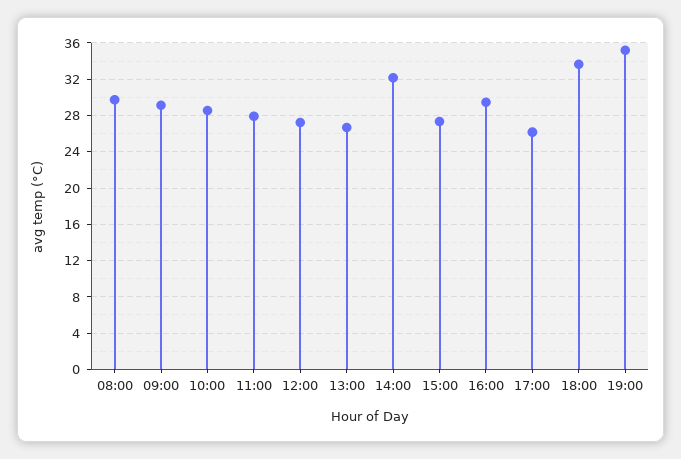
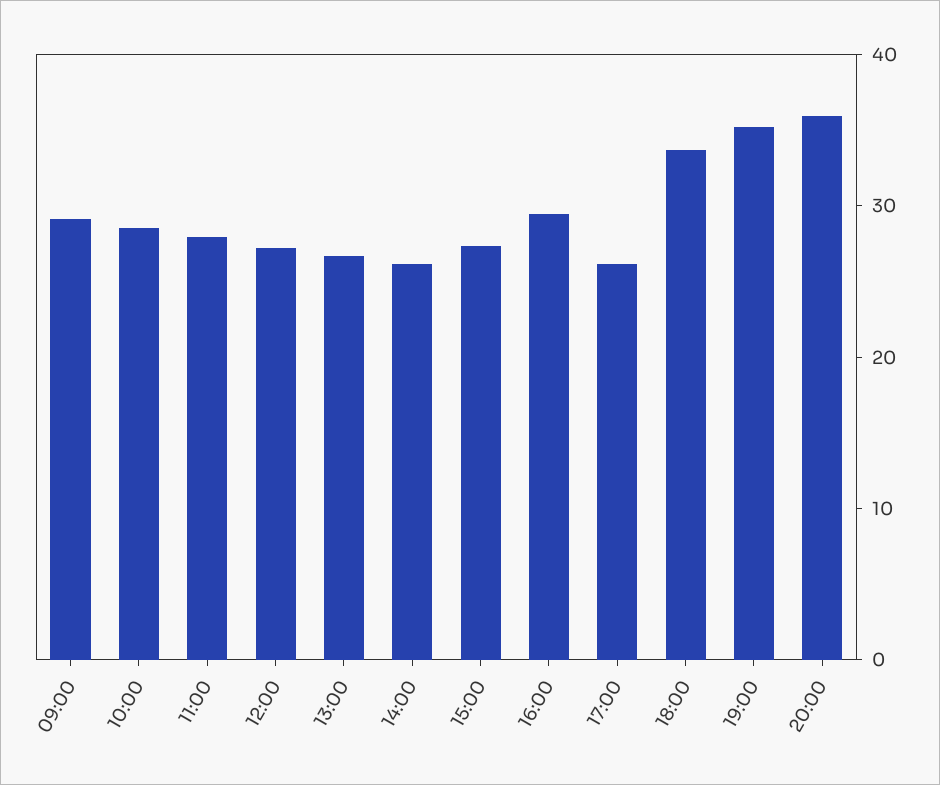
08:00: 30 -> none
14:00: 32 -> 26
20:00: none -> 36

